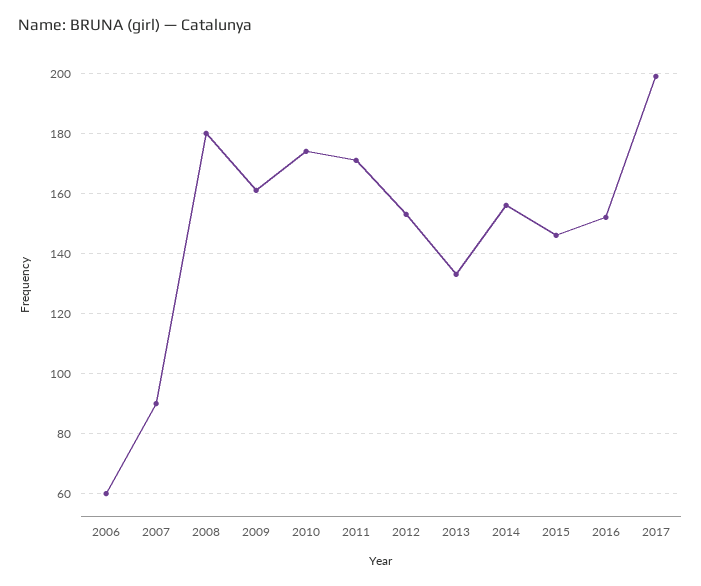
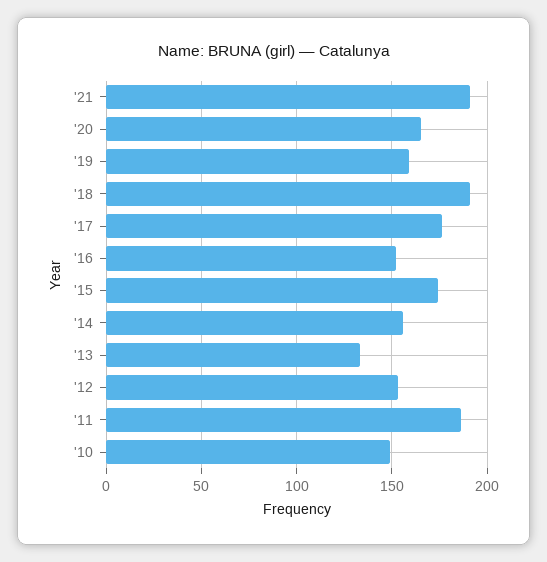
2006: 60 -> none
2007: 90 -> none
2008: 180 -> none
2009: 160 -> none
2010: 175 -> 150
2011: 170 -> 185
2015: 145 -> 175
2017: 200 -> 175
'21: none -> 190
'20: none -> 165
'19: none -> 160
'18: none -> 190

